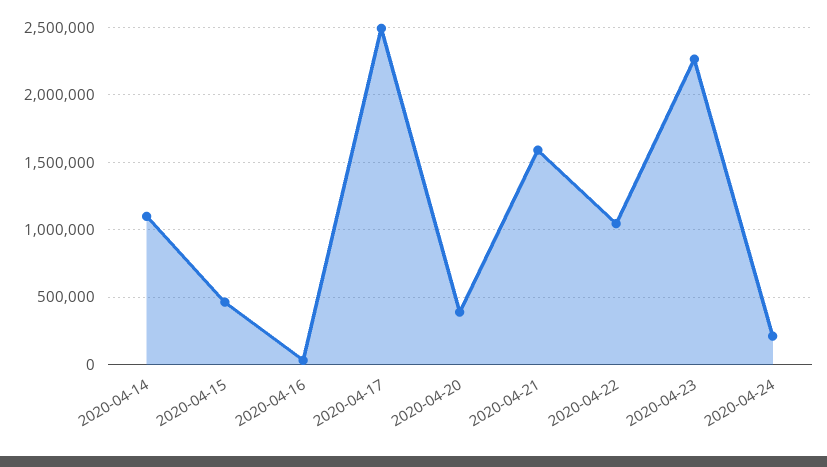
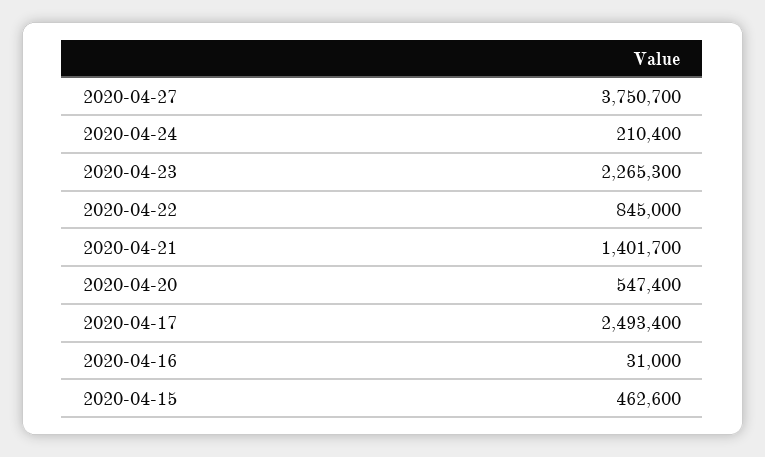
2020-04-14: 1100000 -> none
2020-04-20: 400000 -> 547400
2020-04-21: 1600000 -> 1401700
2020-04-22: 1050000 -> 845000
2020-04-27: none -> 3750700

